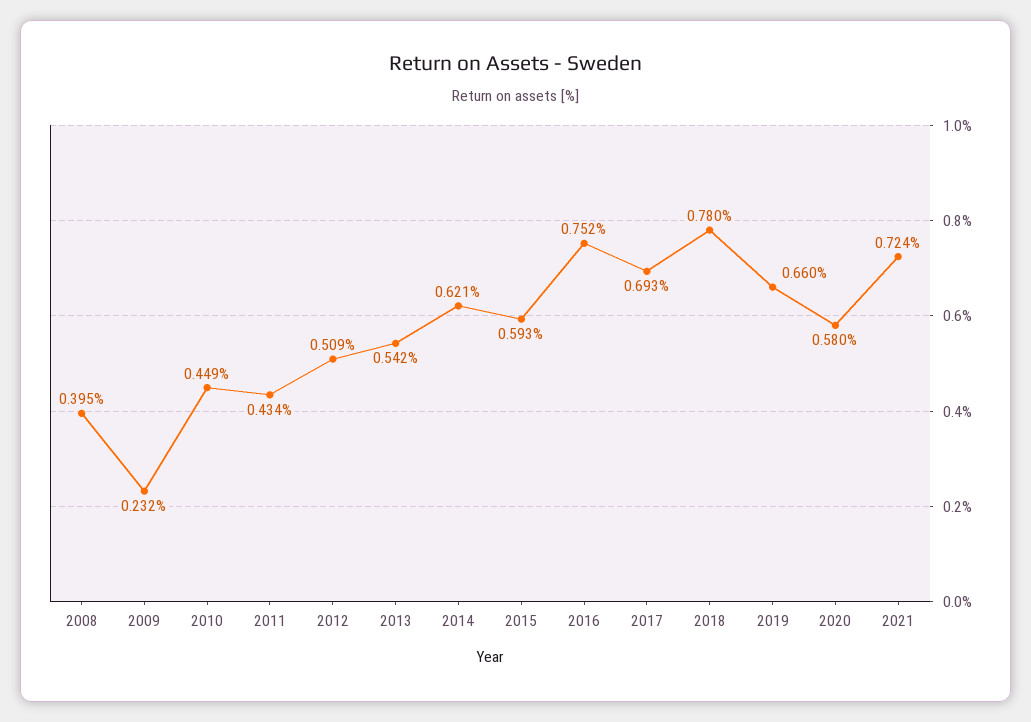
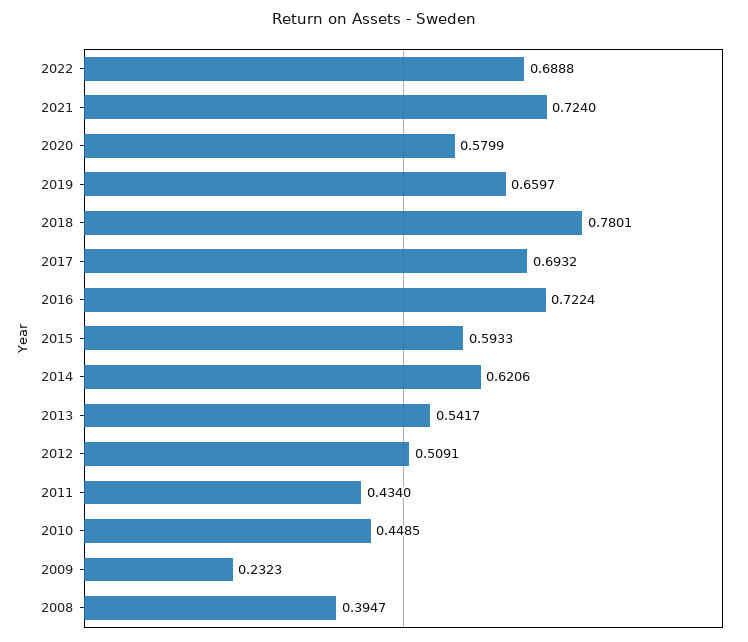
2016: 0.752 -> 0.7224
2022: none -> 0.6888

